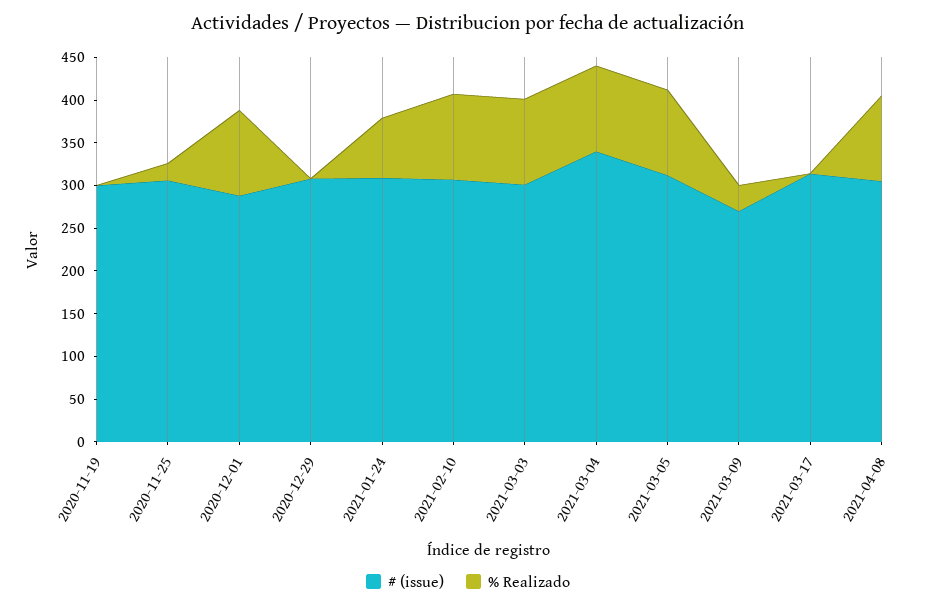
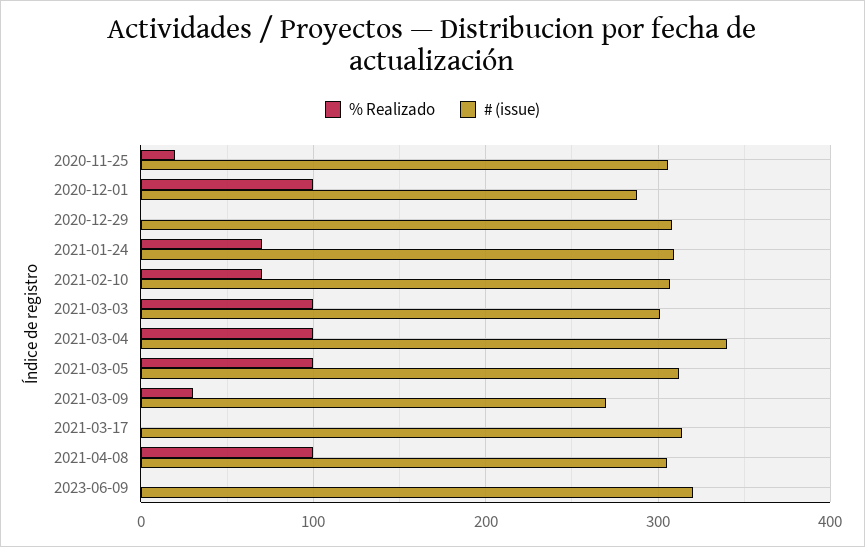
# (issue), 2020-11-19: 300 -> none
% Realizado, 2020-11-19: 0 -> none
% Realizado, 2021-02-10: 100 -> 70
% Realizado, 2023-06-09: none -> 0
# (issue), 2023-06-09: none -> 320

